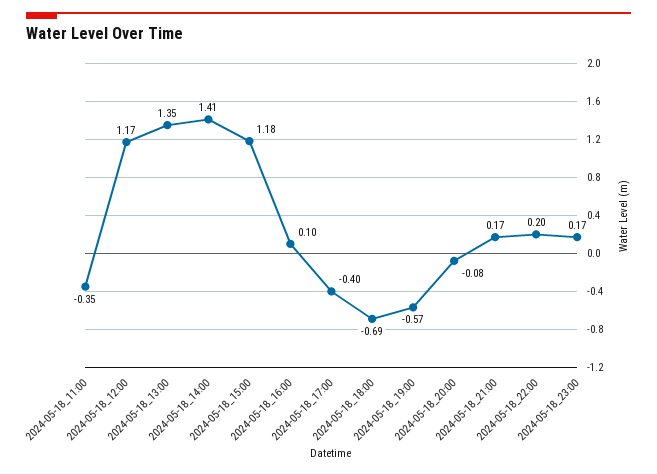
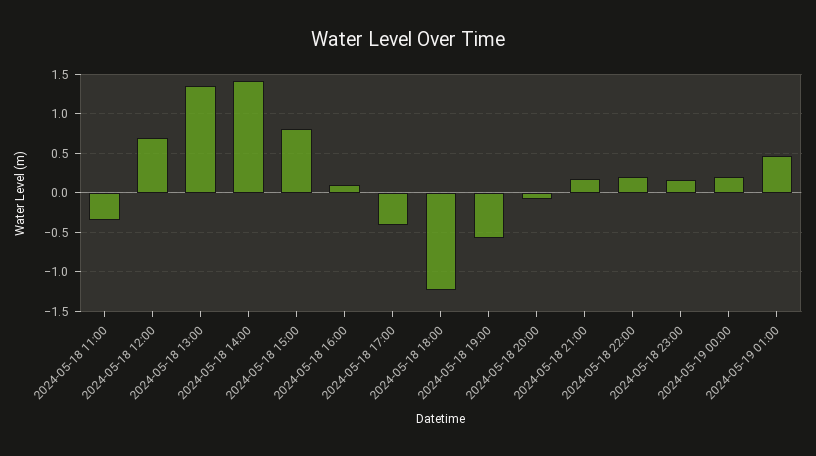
2024-05-18_12:00: 1.17 -> 0.7
2024-05-18_15:00: 1.18 -> 0.8
2024-05-18_18:00: -0.69 -> -1.2
2024-05-19 00:00: none -> 0.2
2024-05-19 01:00: none -> 0.5

